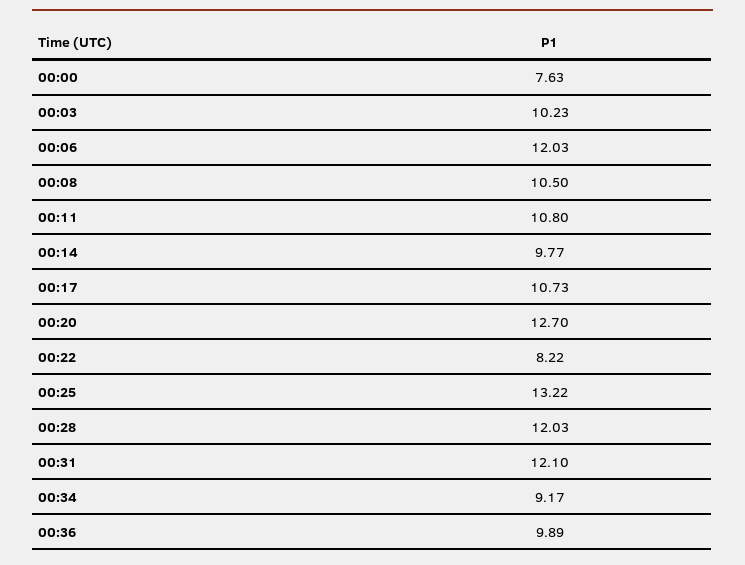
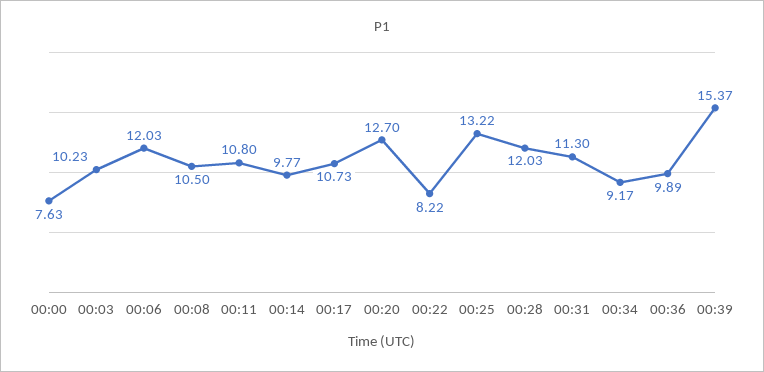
00:31: 12.1 -> 11.3
00:39: none -> 15.37

